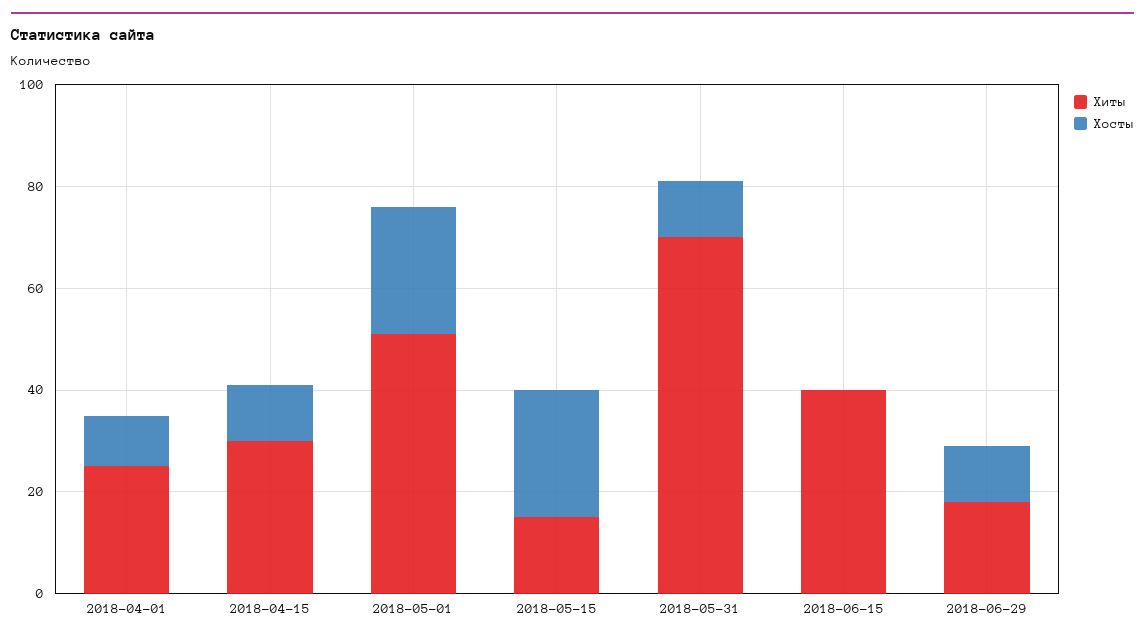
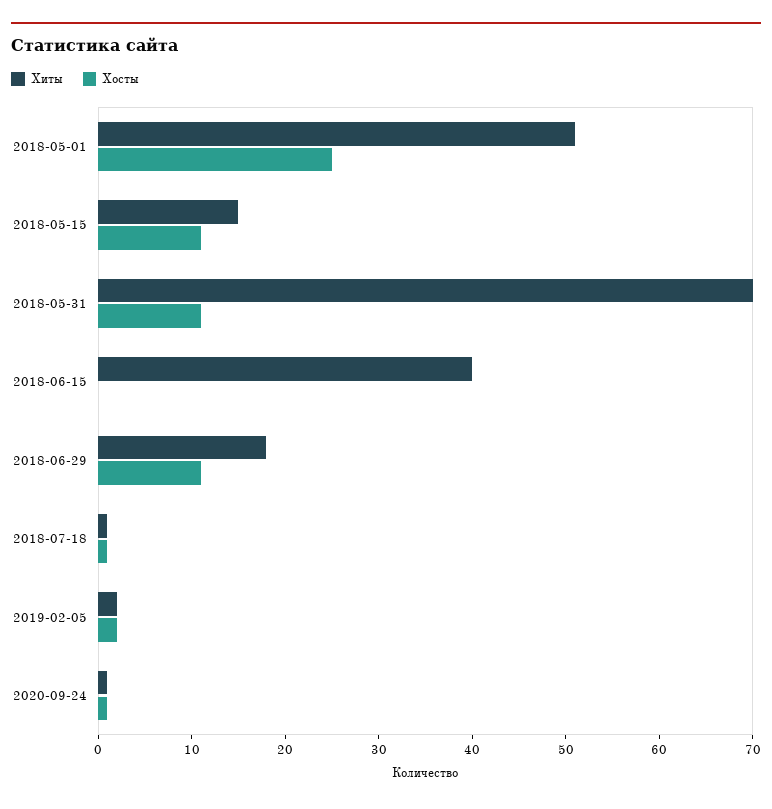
Хиты, 2018-04-01: 25 -> none
Хосты, 2018-04-01: 10 -> none
Хиты, 2018-04-15: 30 -> none
Хосты, 2018-04-15: 10 -> none
Хосты, 2018-05-15: 25 -> 11
Хиты, 2018-07-18: none -> 1
Хосты, 2018-07-18: none -> 1
Хиты, 2019-02-05: none -> 2
Хосты, 2019-02-05: none -> 2
Хиты, 2020-09-24: none -> 1
Хосты, 2020-09-24: none -> 1

